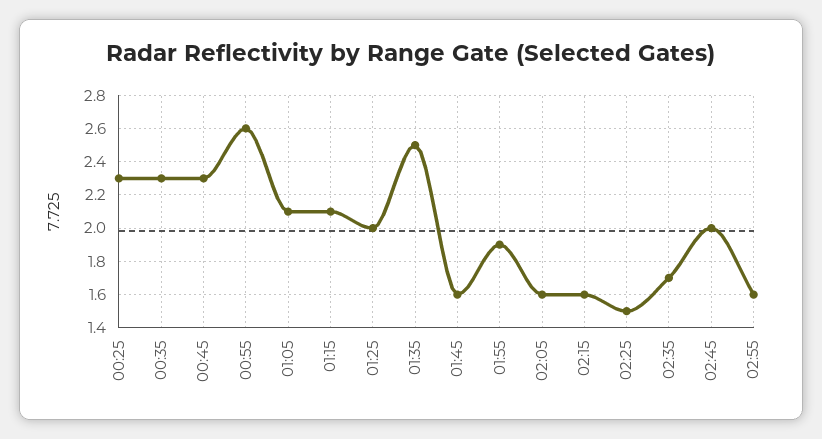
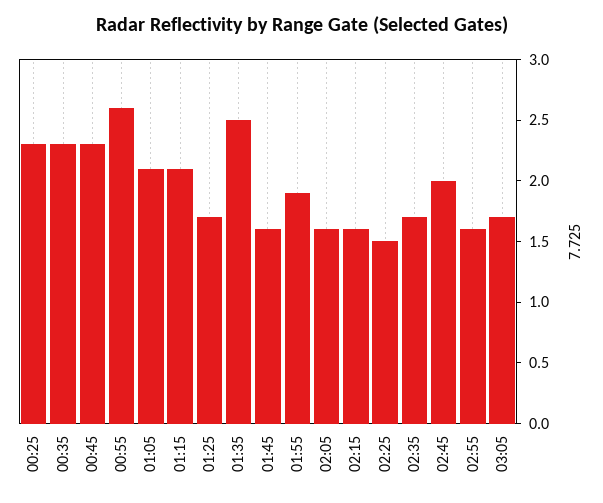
01:25: 2 -> 1.7
03:05: none -> 1.7

